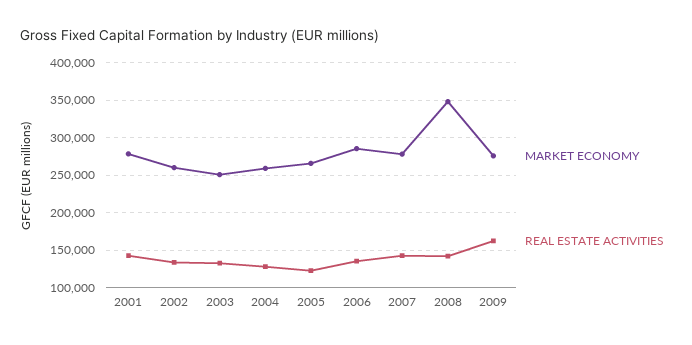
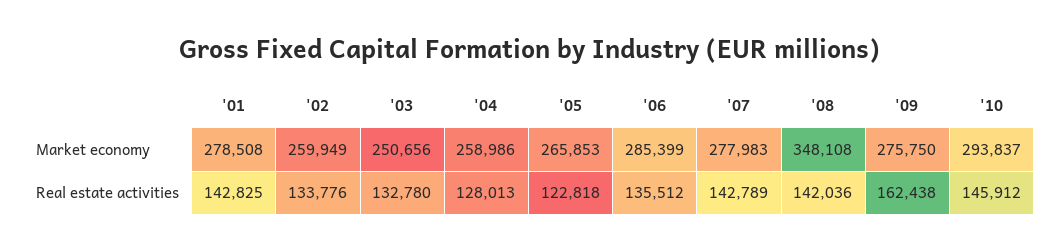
MARKET ECONOMY, '10: none -> 293837
REAL ESTATE ACTIVITIES, '10: none -> 145912

